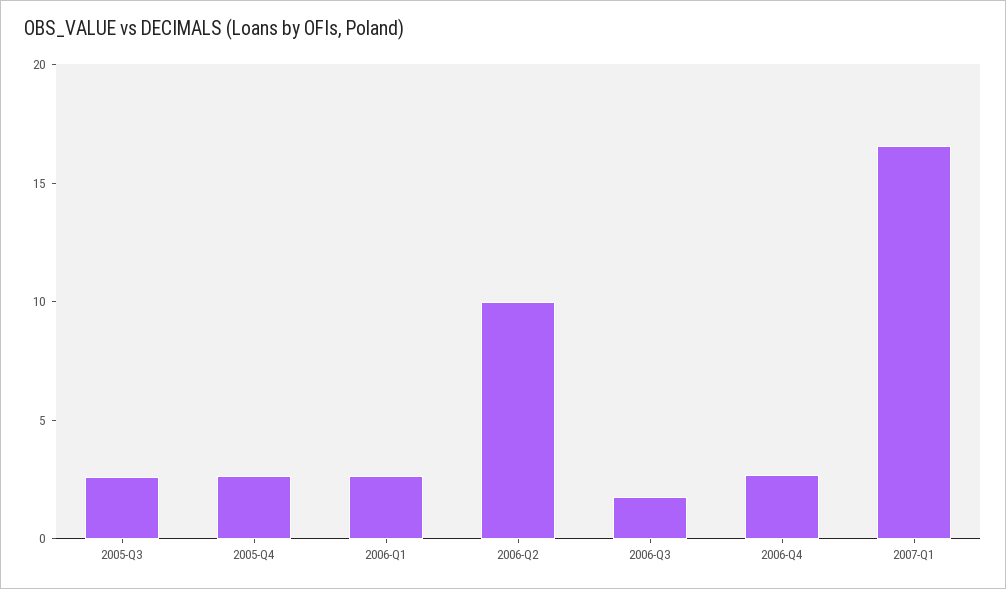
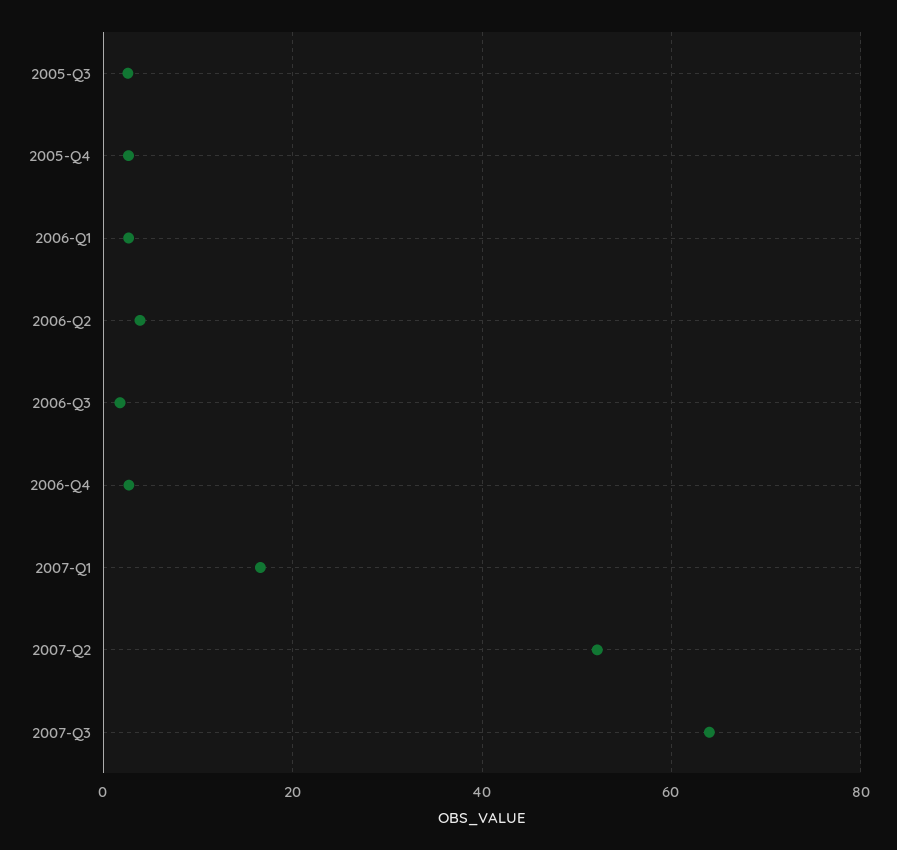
2006-Q2: 10 -> 4
2007-Q2: none -> 52
2007-Q3: none -> 64

